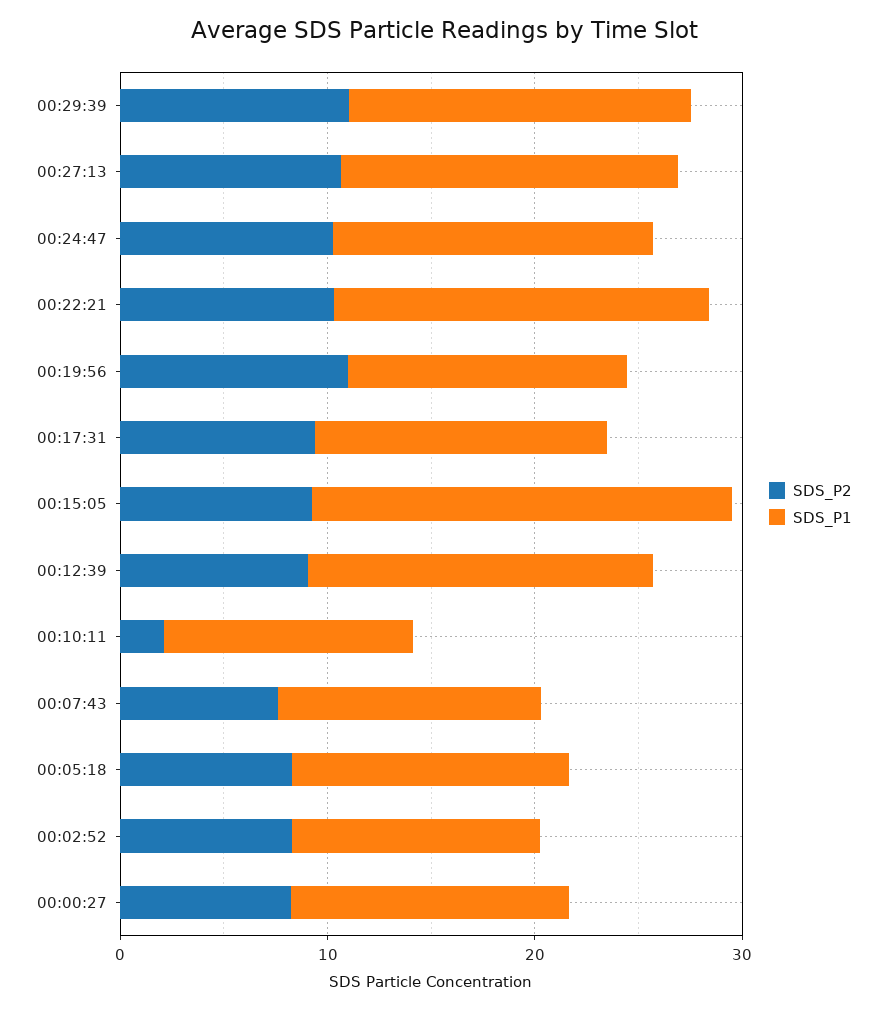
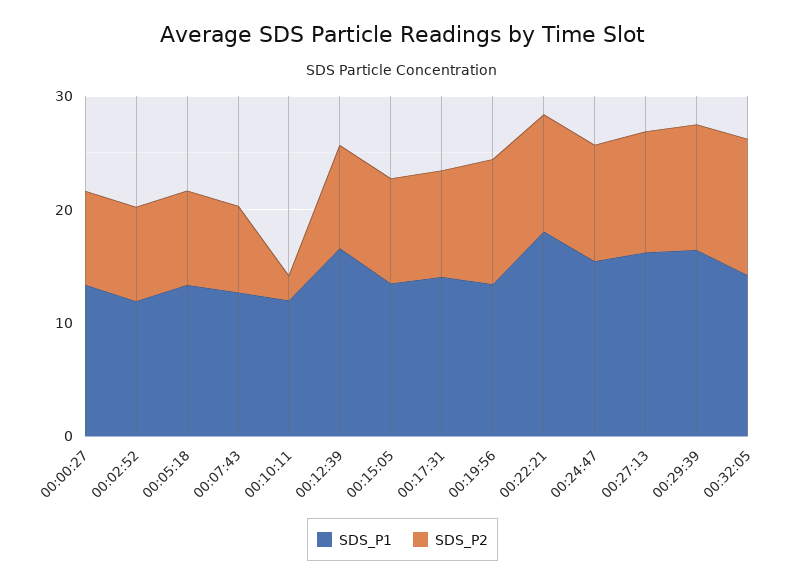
SDS_P1, 00:15:05: 20 -> 14
SDS_P1, 00:32:05: none -> 14
SDS_P2, 00:32:05: none -> 12

